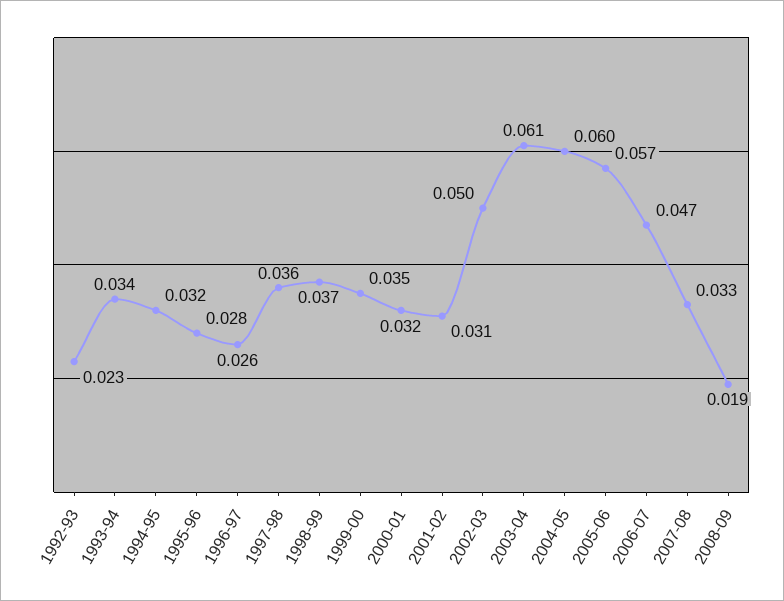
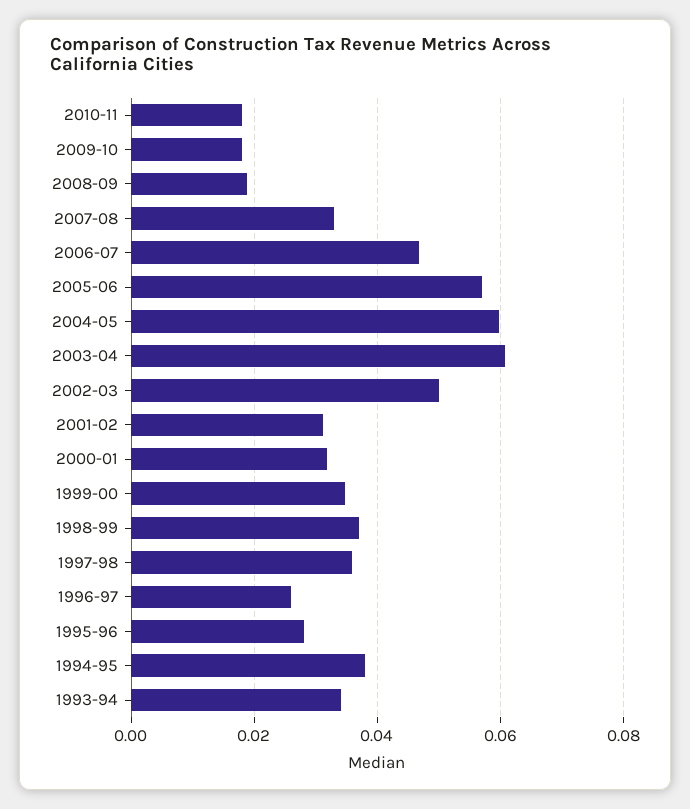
1992-93: 0.023 -> none
1994-95: 0.032 -> 0.038
2010-11: none -> 0.018
2009-10: none -> 0.018

